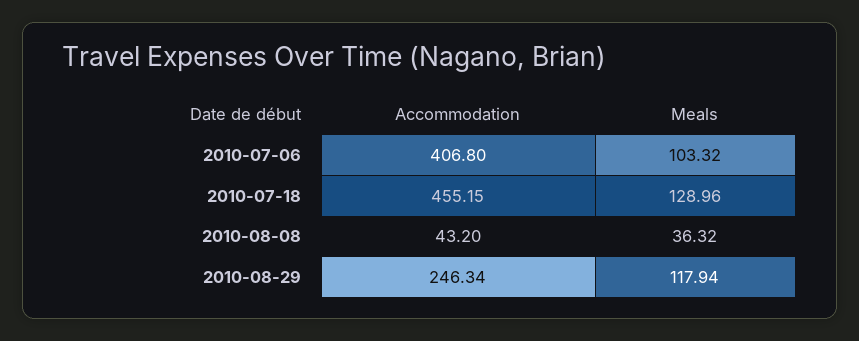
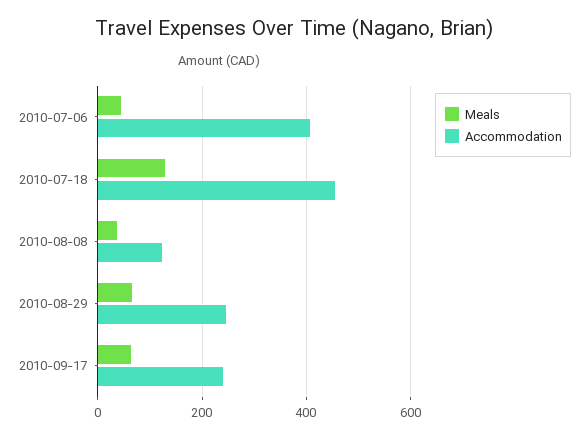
Meals, 2010-07-06: 103.32 -> 40
Accommodation, 2010-08-08: 43.2 -> 120
Meals, 2010-08-29: 117.94 -> 60
Meals, 2010-09-17: none -> 60
Accommodation, 2010-09-17: none -> 240

